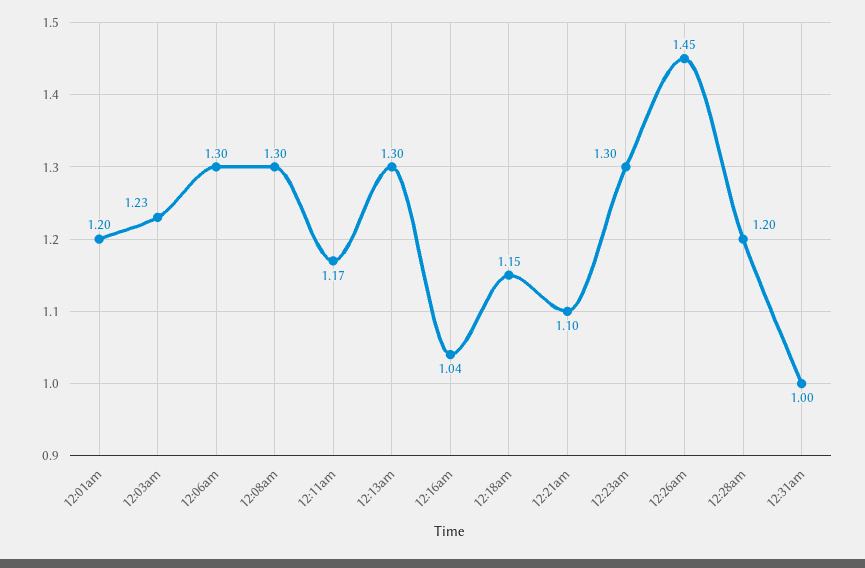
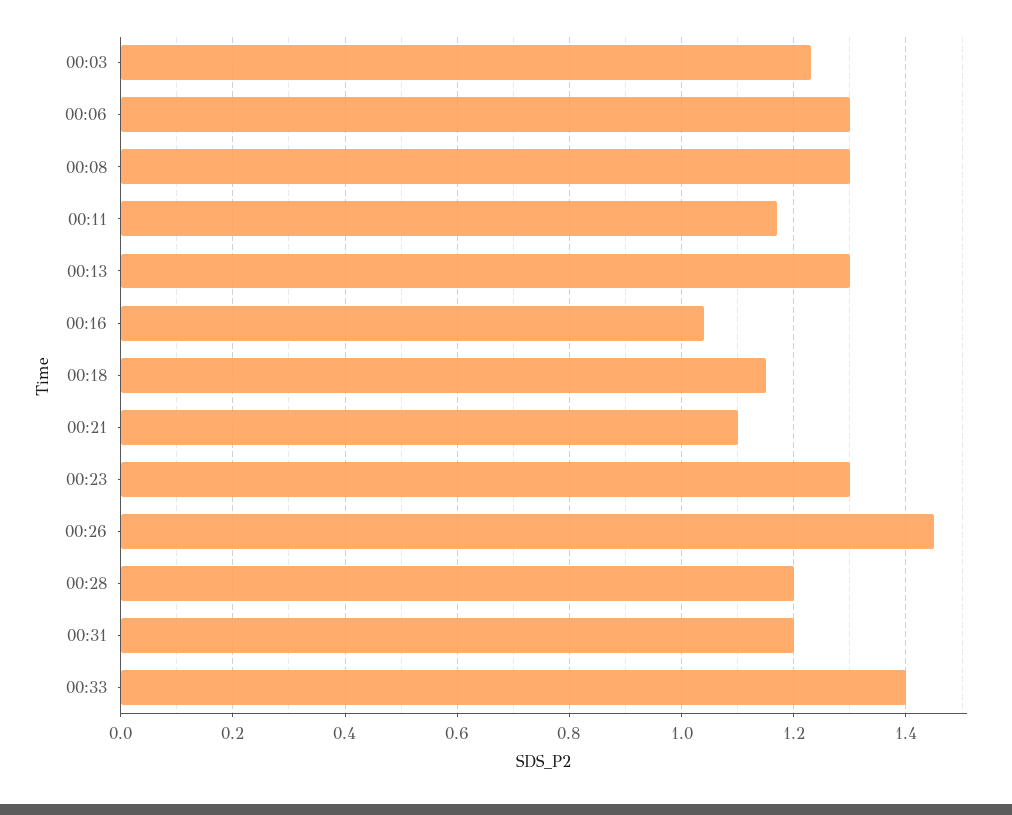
12:01am: 1.2 -> none
12:31am: 1 -> 1.2
00:33: none -> 1.4

